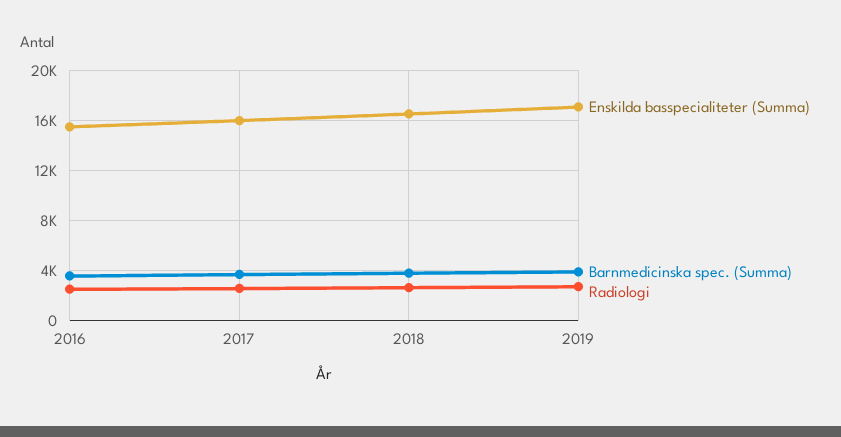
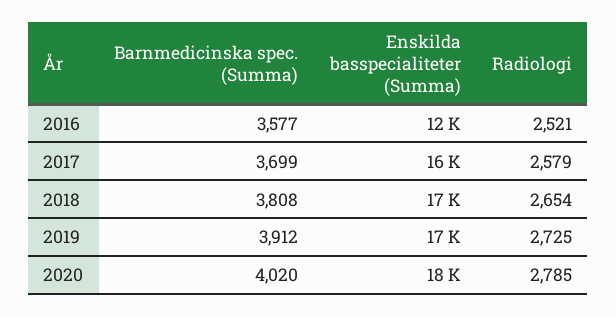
Enskilda basspecialiteter (Summa), 2016: 15500 -> 12000
Barnmedicinska spec. (Summa), 2020: none -> 4020
Enskilda basspecialiteter (Summa), 2020: none -> 18000
Radiologi, 2020: none -> 2785

